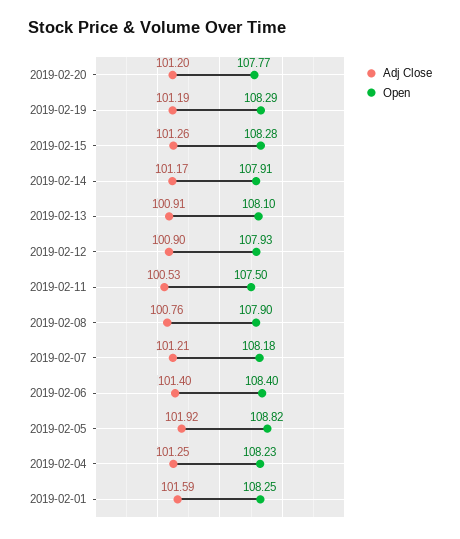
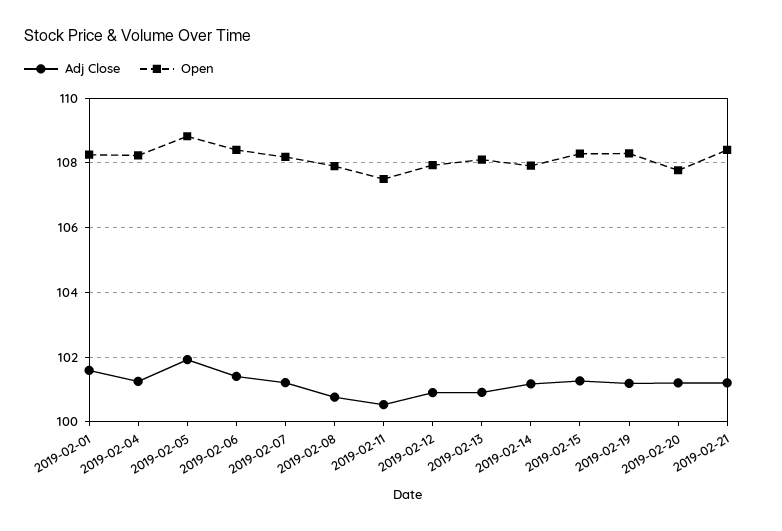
Adj Close, 2019-02-21: none -> 101.2
Open, 2019-02-21: none -> 108.4

